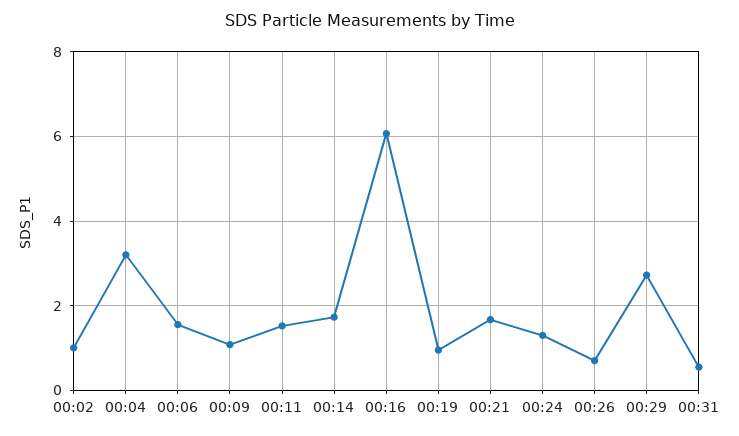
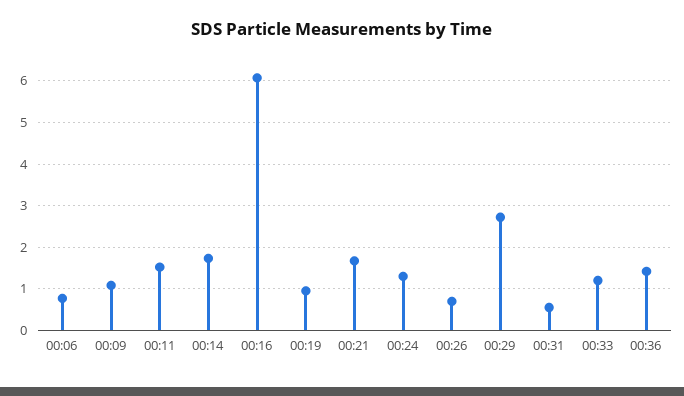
00:02: 1 -> none
00:04: 3.2 -> none
00:06: 1.6 -> 0.8
00:33: none -> 1.2
00:36: none -> 1.4

